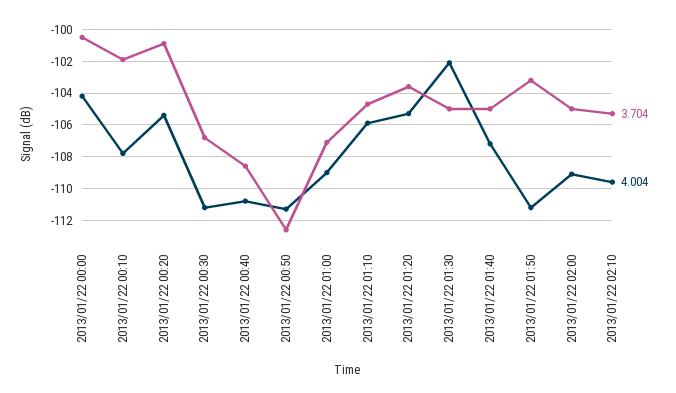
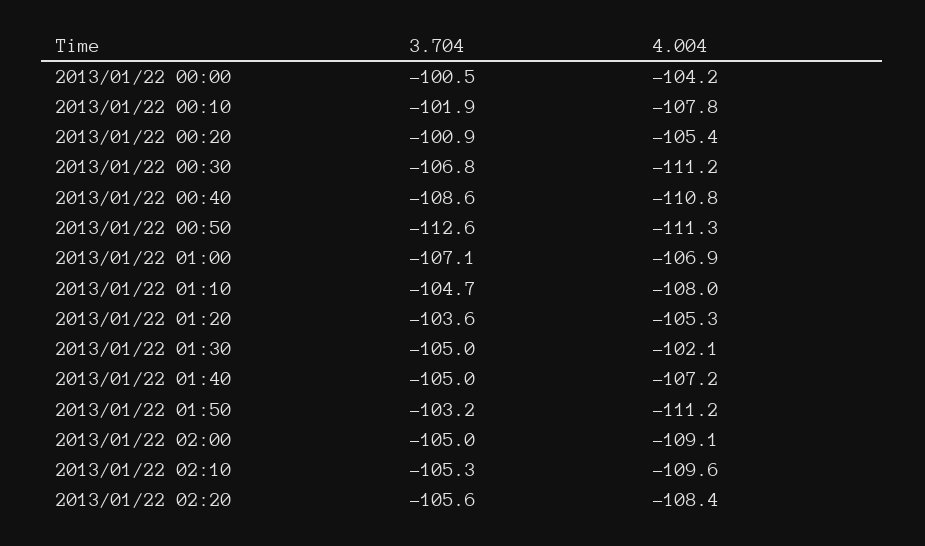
4.004, 2013/01/22 01:00: -109 -> -106.9
4.004, 2013/01/22 01:10: -106 -> -108
3.704, 2013/01/22 02:20: none -> -105.6
4.004, 2013/01/22 02:20: none -> -108.4

